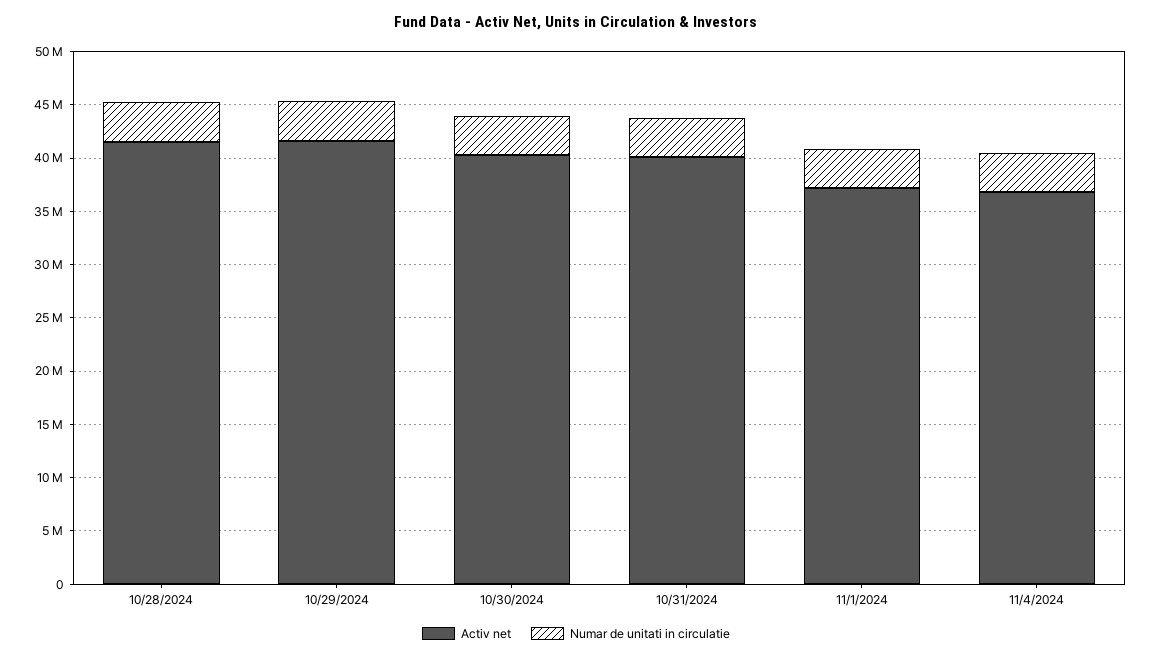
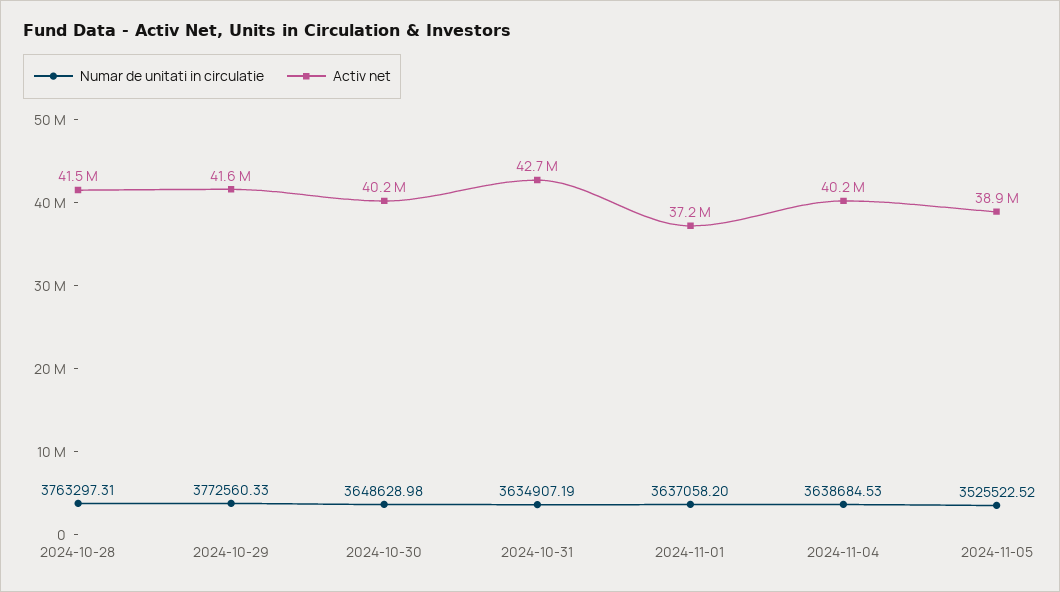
Activ net, 10/31/2024: 40000000 -> 42700000
Activ net, 11/4/2024: 37000000 -> 40200000
Numar de unitati in circulatie, 2024-11-05: none -> 3525522.52
Activ net, 2024-11-05: none -> 38900000

